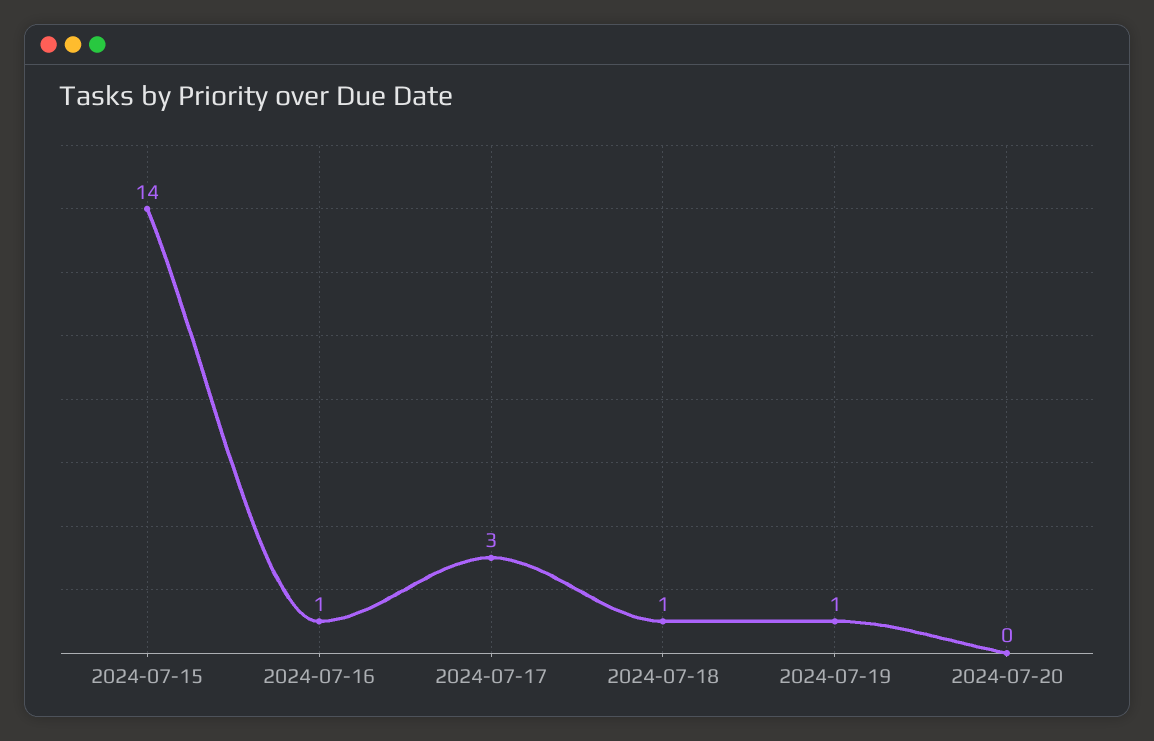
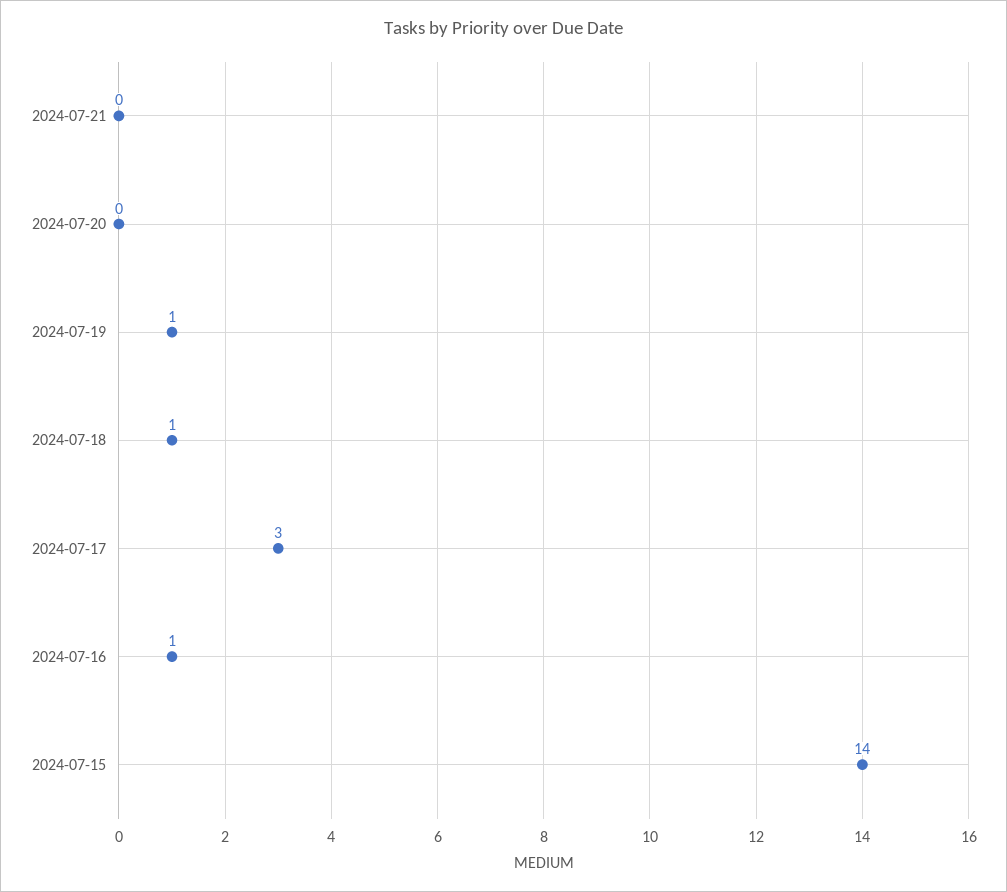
2024-07-21: none -> 0

